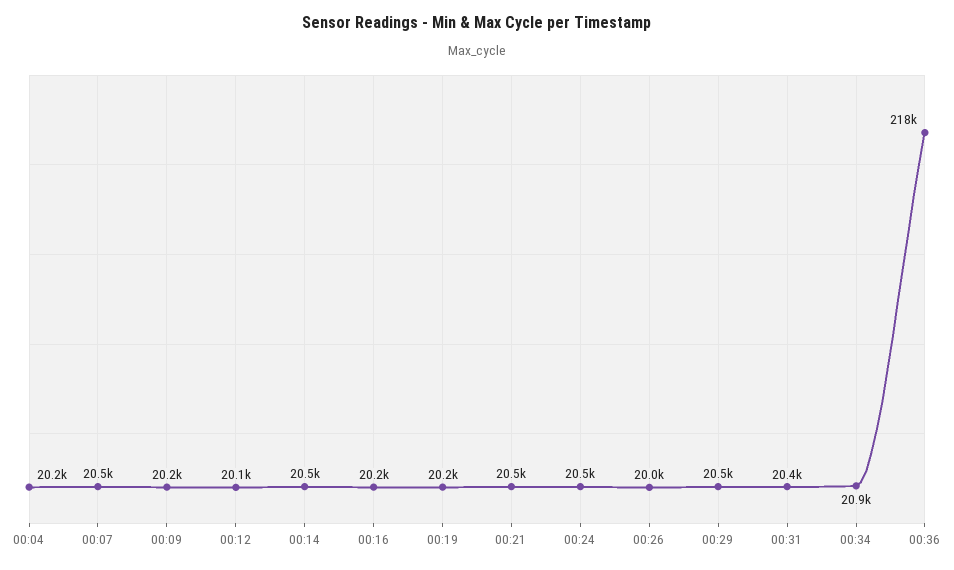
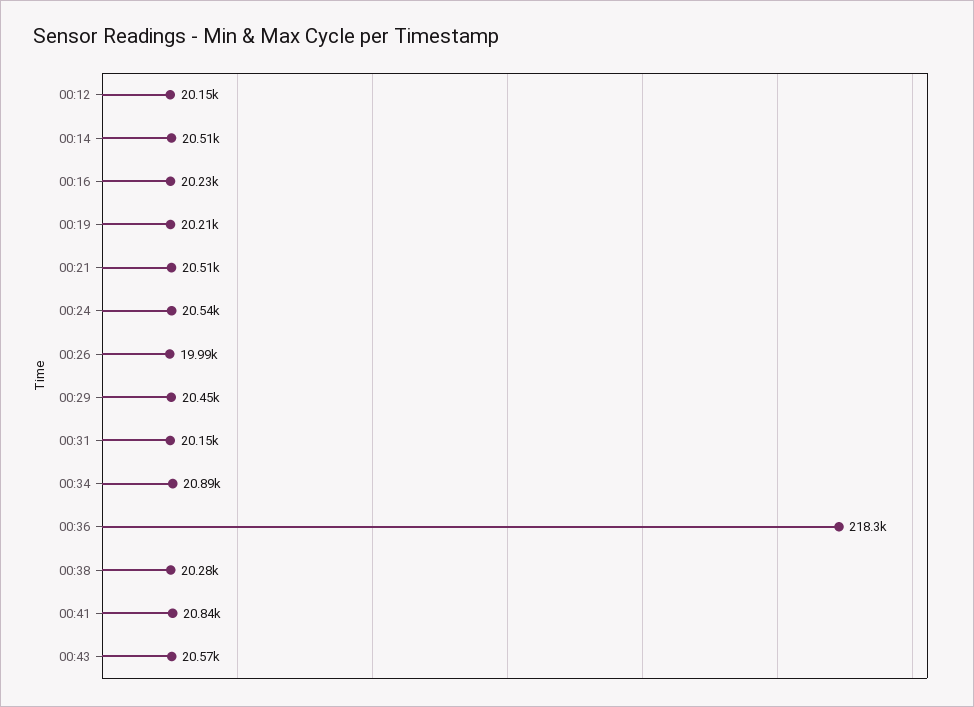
00:04: 20200 -> none
00:07: 20500 -> none
00:09: 20200 -> none
00:31: 20400 -> 20150
00:38: none -> 20280
00:41: none -> 20840
00:43: none -> 20570

